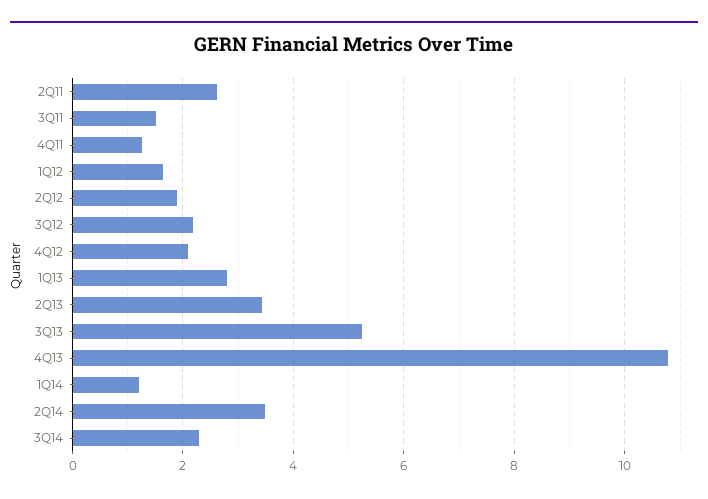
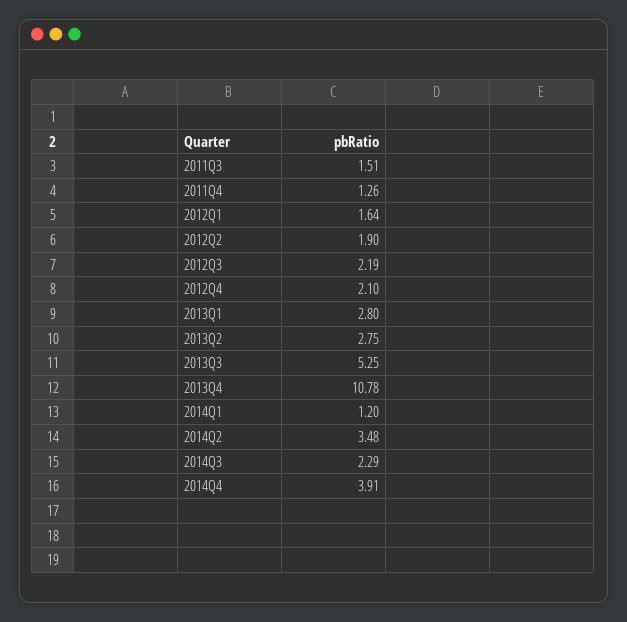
2Q11: 2.6 -> none
2Q13: 3.4 -> 2.75
2014Q4: none -> 3.91

